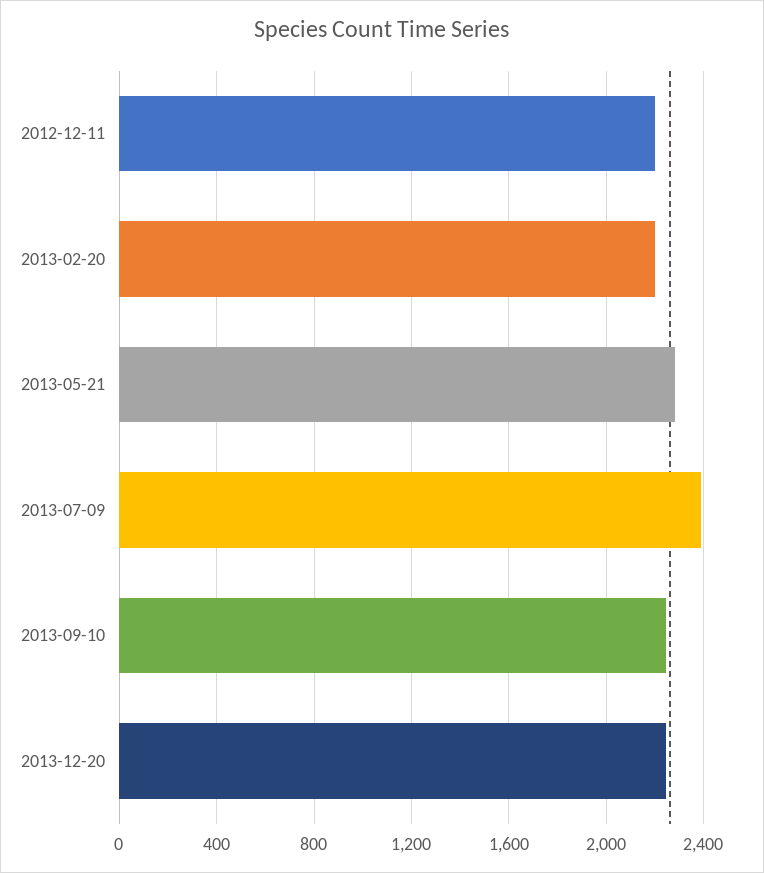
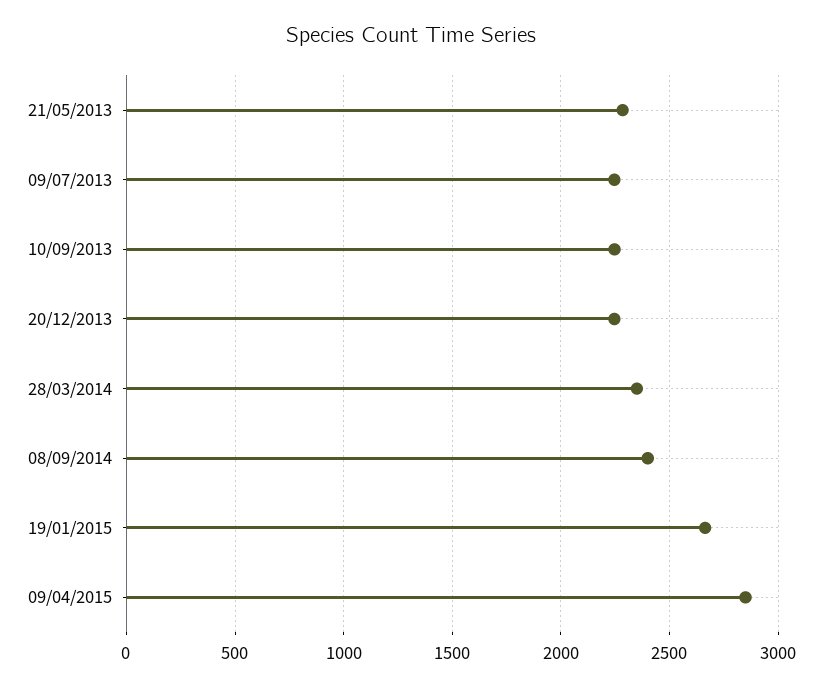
2012-12-11: 2200 -> none
2013-02-20: 2200 -> none
2013-07-09: 2400 -> 2250
28/03/2014: none -> 2350
08/09/2014: none -> 2400
19/01/2015: none -> 2650
09/04/2015: none -> 2850

